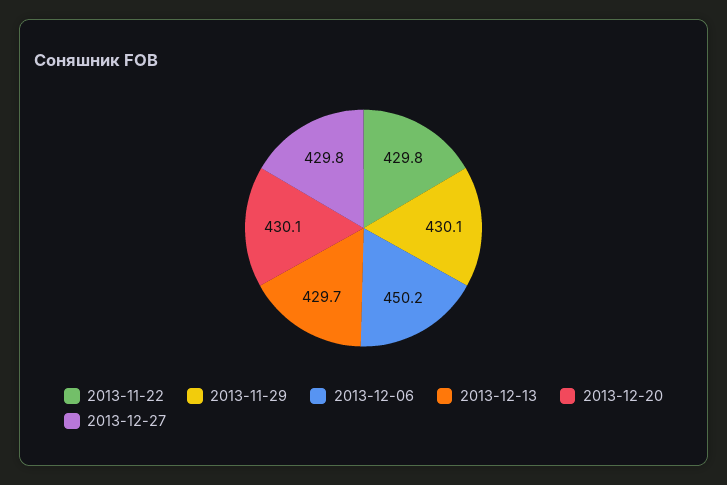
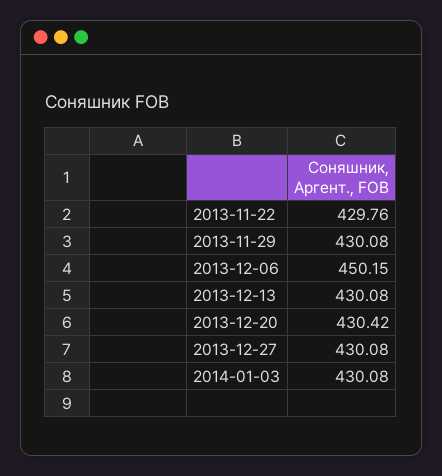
2013-12-13: 429.7 -> 430.08
2013-12-20: 430.1 -> 430.42
2013-12-27: 429.8 -> 430.08
2014-01-03: none -> 430.08

